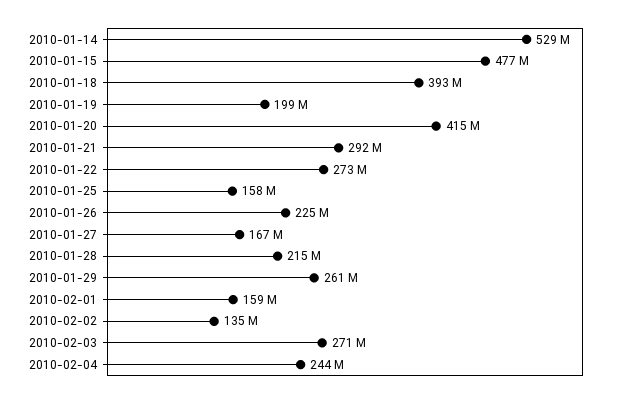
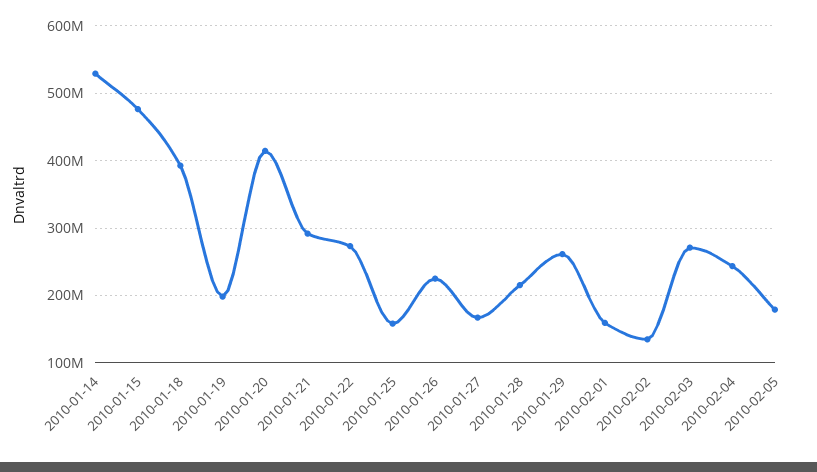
2010-02-05: none -> 180000000

